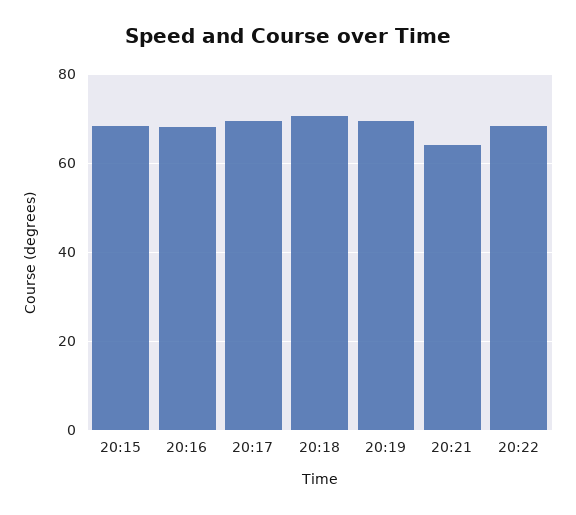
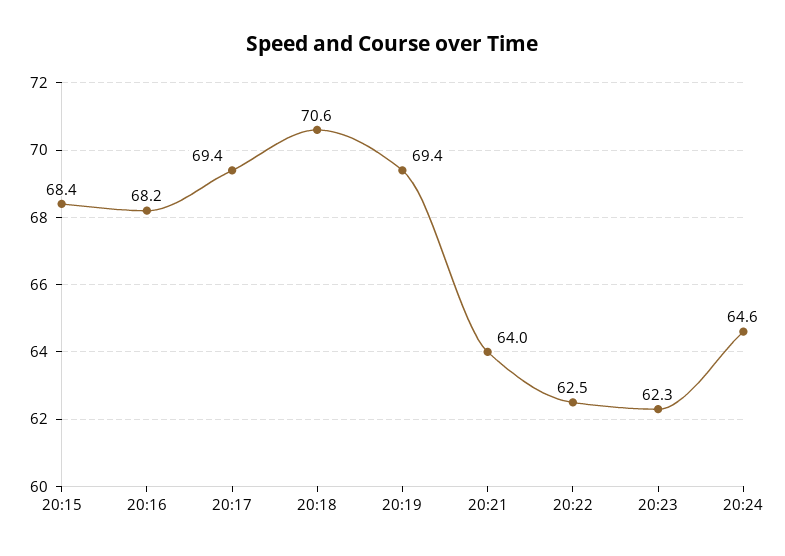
20:22: 68 -> 62.5
20:23: none -> 62.3
20:24: none -> 64.6

